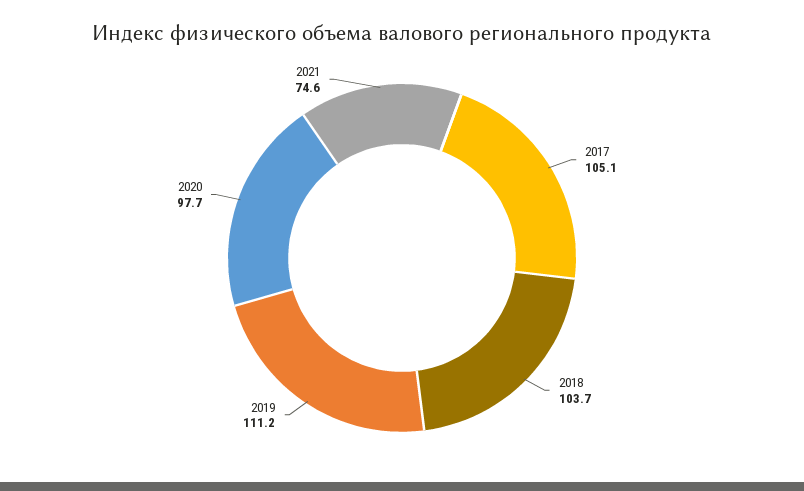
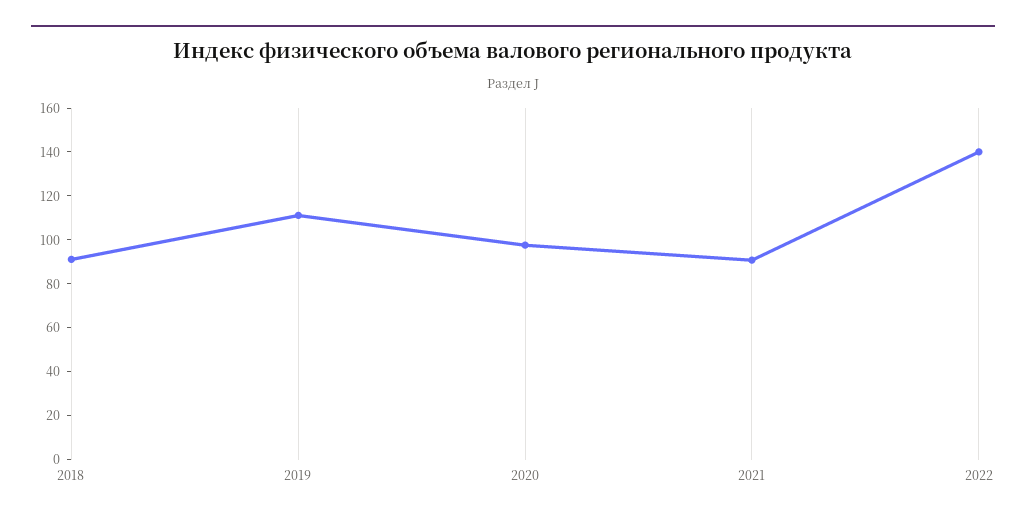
2017: 105.1 -> none
2018: 103.7 -> 90
2021: 74.6 -> 90
2022: none -> 140

